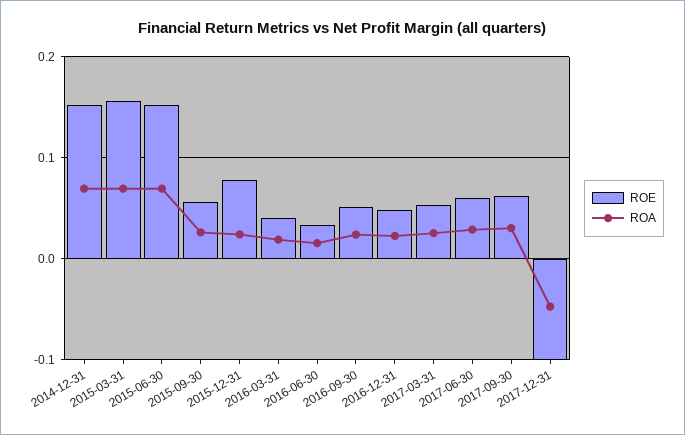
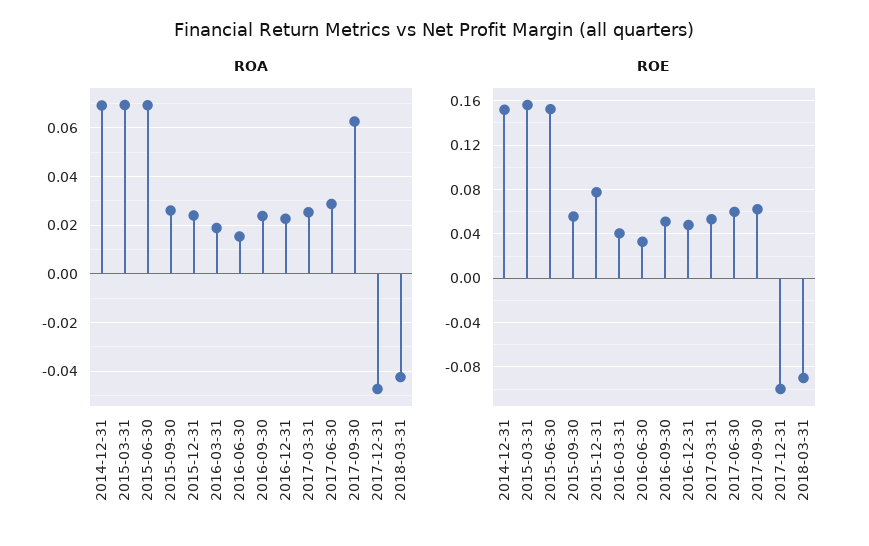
ROA, 2017-09-30: 0.03 -> 0.0625
ROA, 2018-03-31: none -> -0.0425
ROE, 2018-03-31: none -> -0.09

